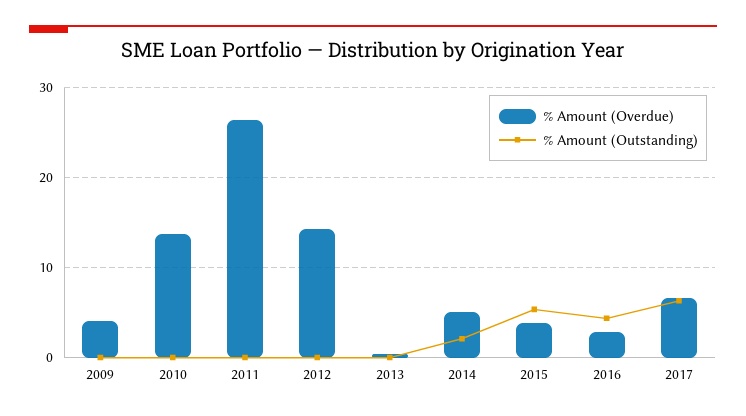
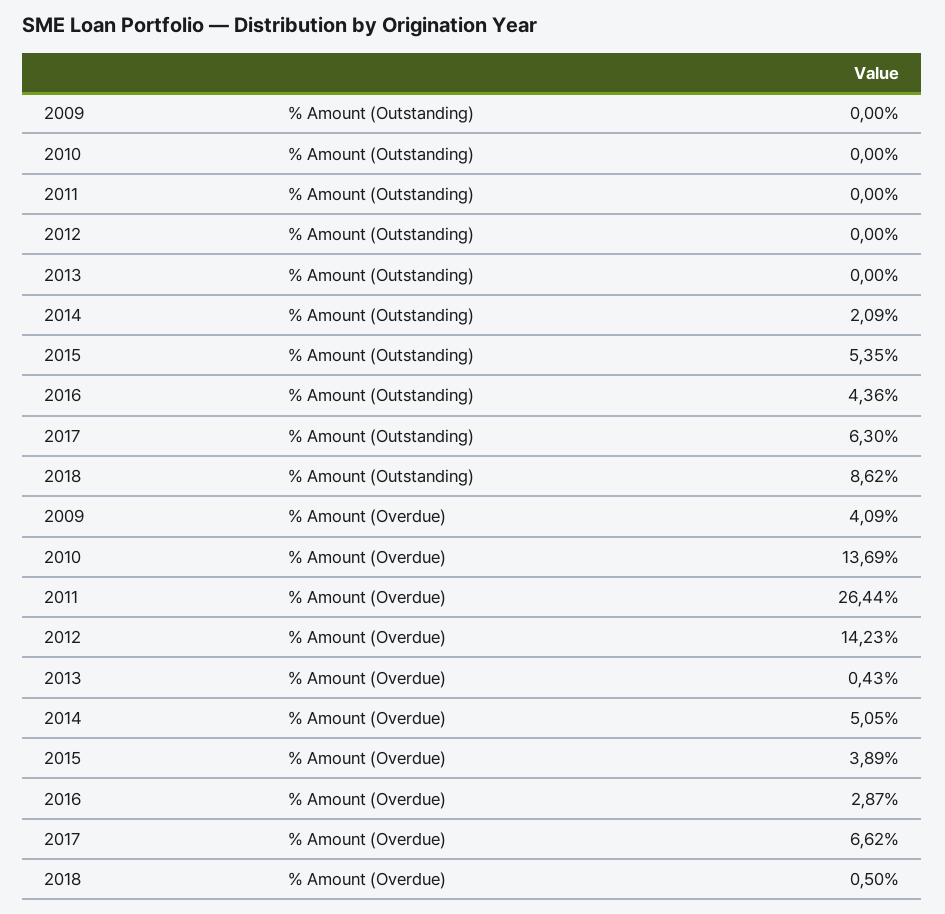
% Amount (Outstanding), 2018: none -> 8.62
% Amount (Overdue), 2018: none -> 0.5

